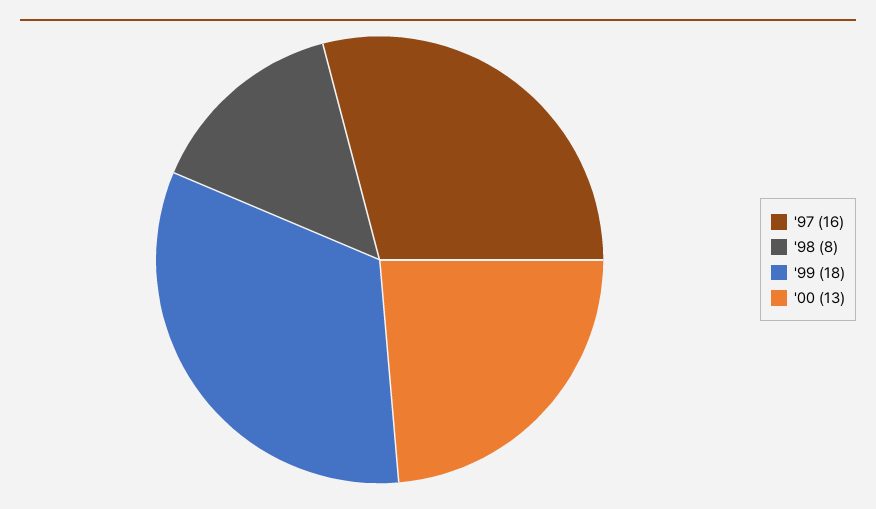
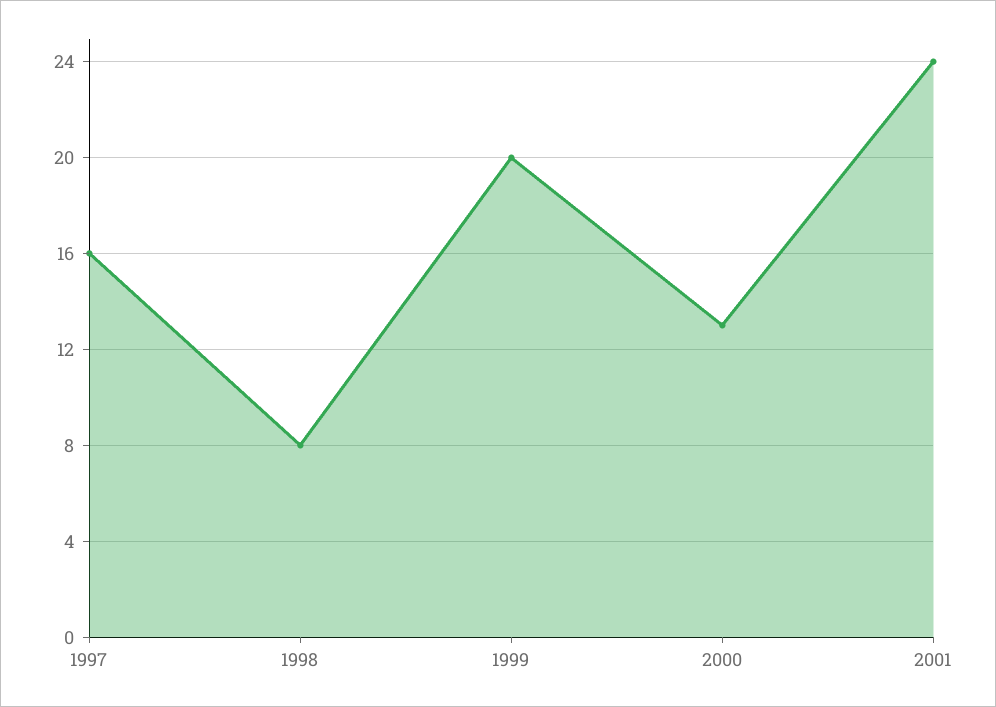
'99: 18 -> 20
2001: none -> 24

